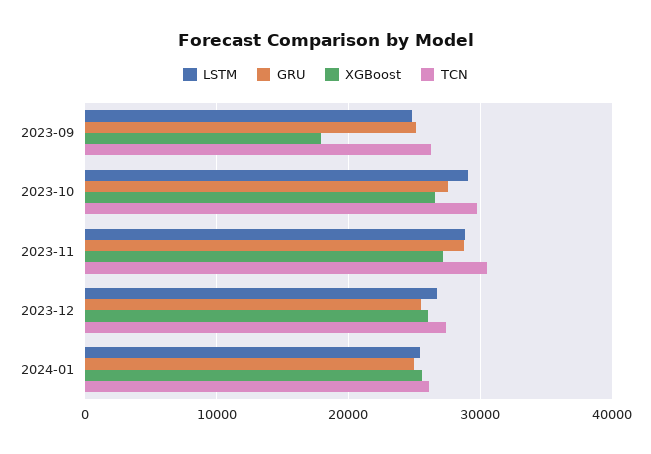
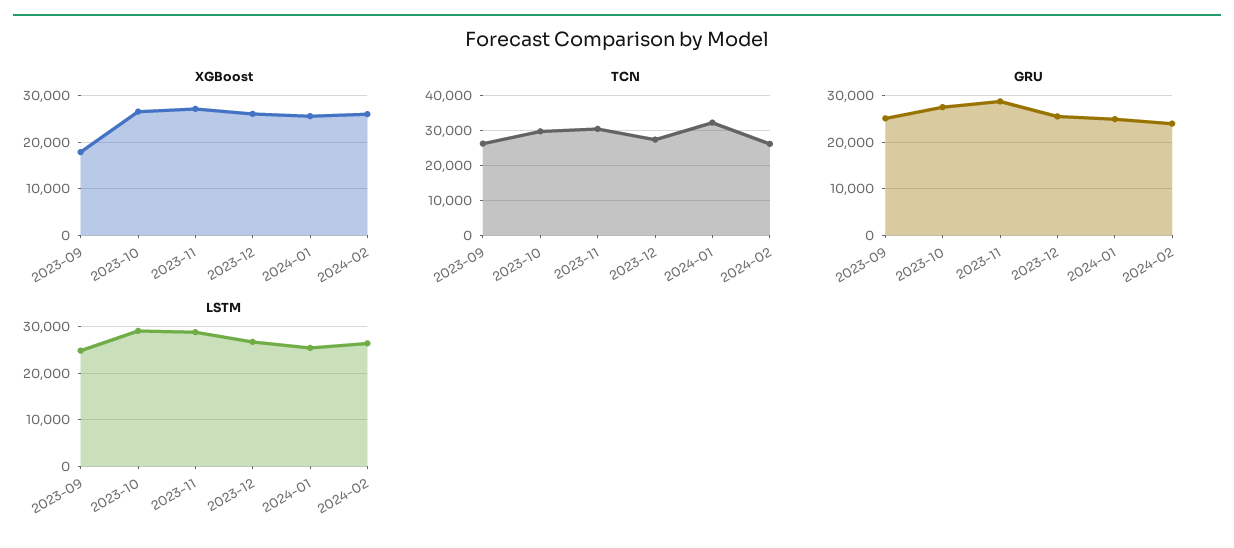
TCN, 2024-01: 26000 -> 32000
XGBoost, 2024-02: none -> 26000
TCN, 2024-02: none -> 26000
GRU, 2024-02: none -> 24000
LSTM, 2024-02: none -> 26000

